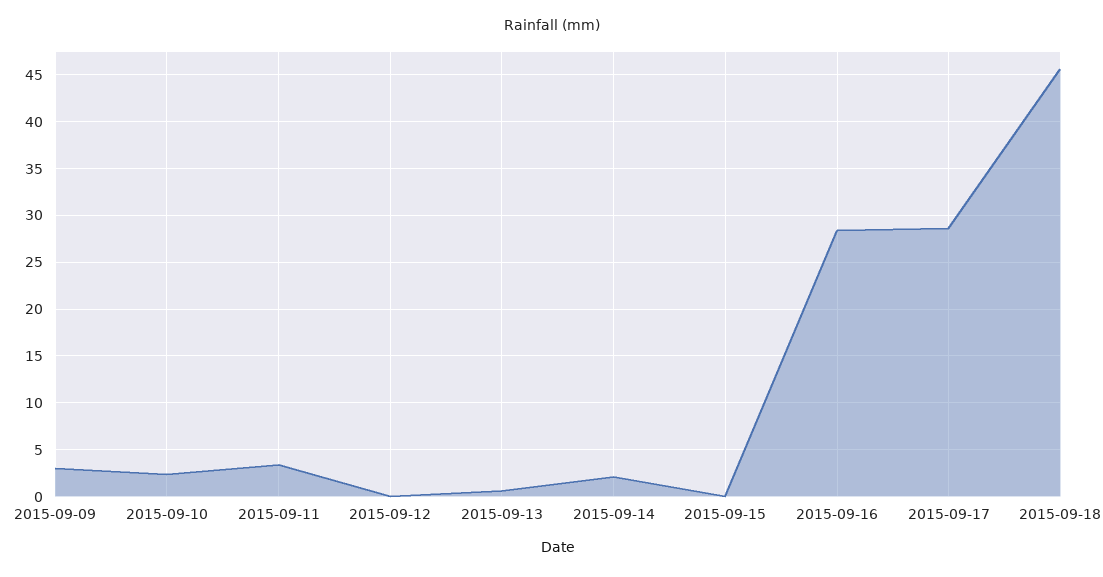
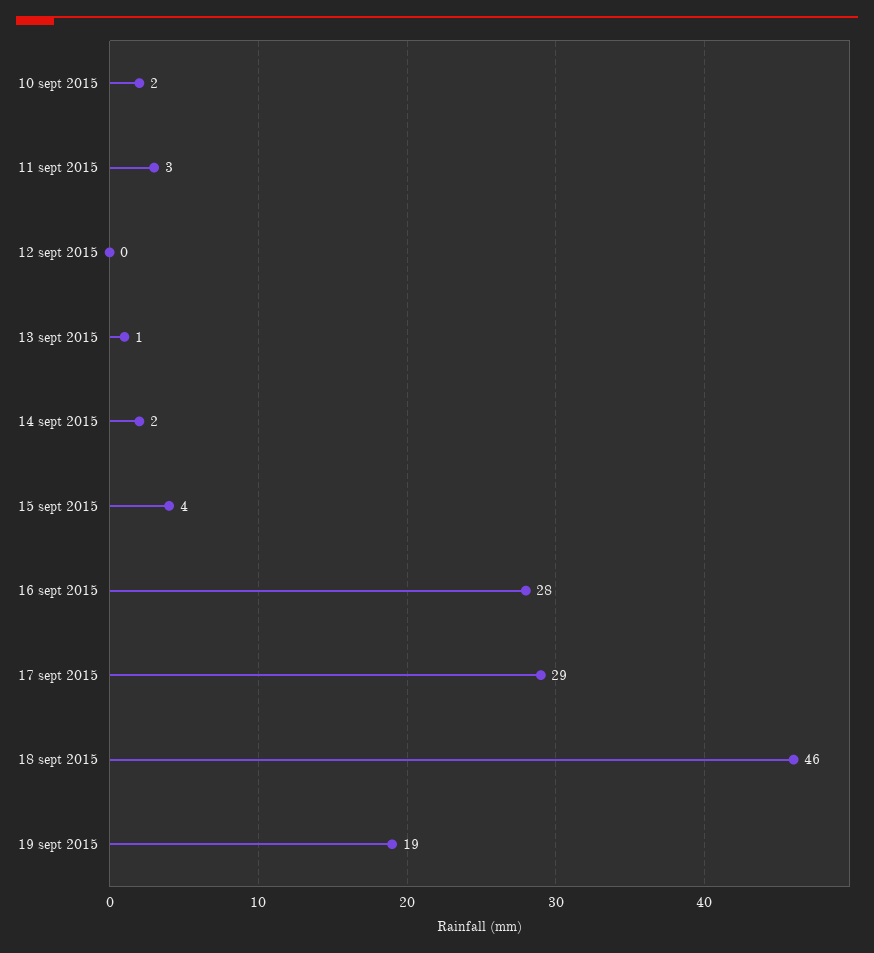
2015-09-09: 3 -> none
2015-09-15: 0 -> 4
19 sept 2015: none -> 19

